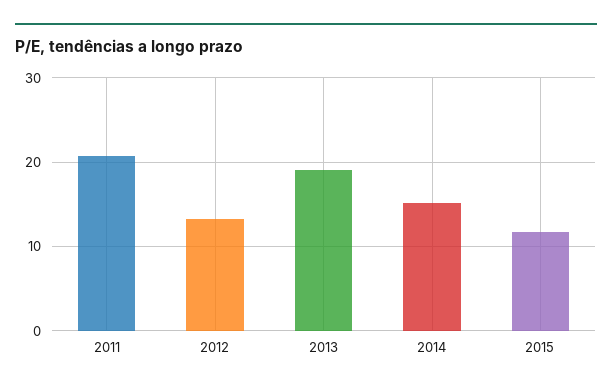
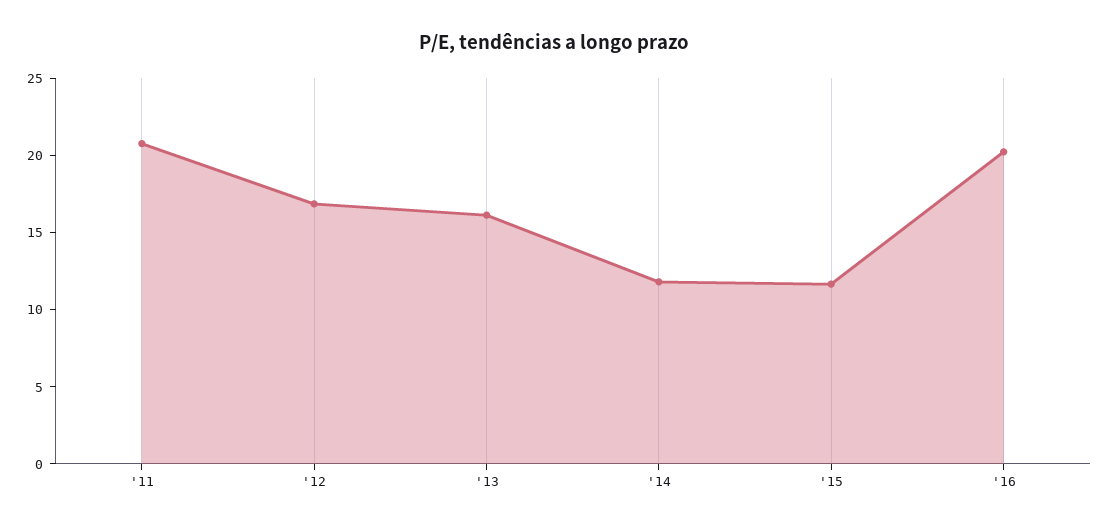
2012: 13 -> 17
2013: 19 -> 16
2014: 15 -> 12
'16: none -> 20

